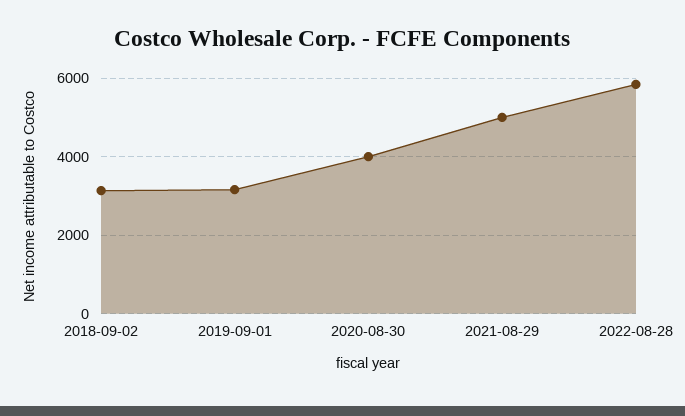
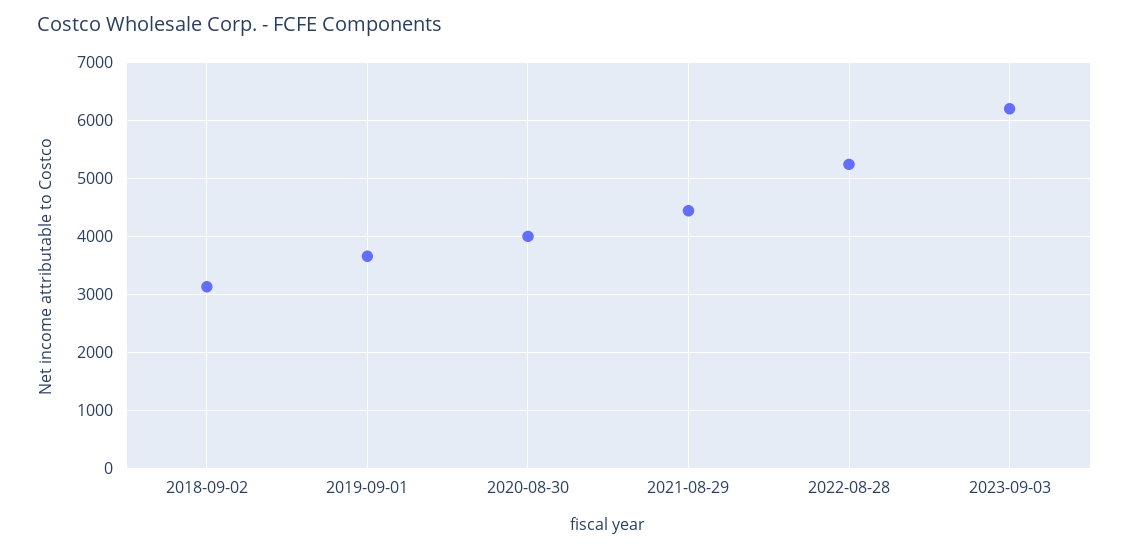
2019-09-01: 3200 -> 3600
2021-08-29: 5000 -> 4400
2022-08-28: 5800 -> 5200
2023-09-03: none -> 6200

